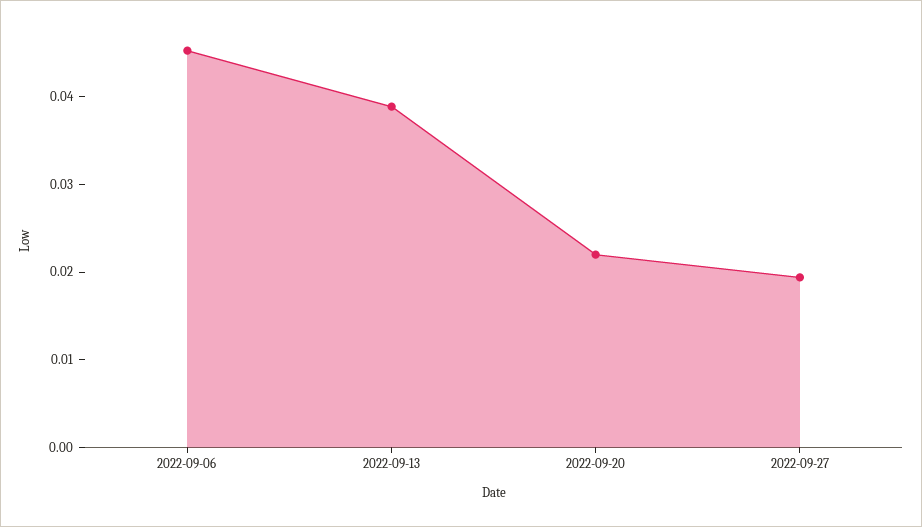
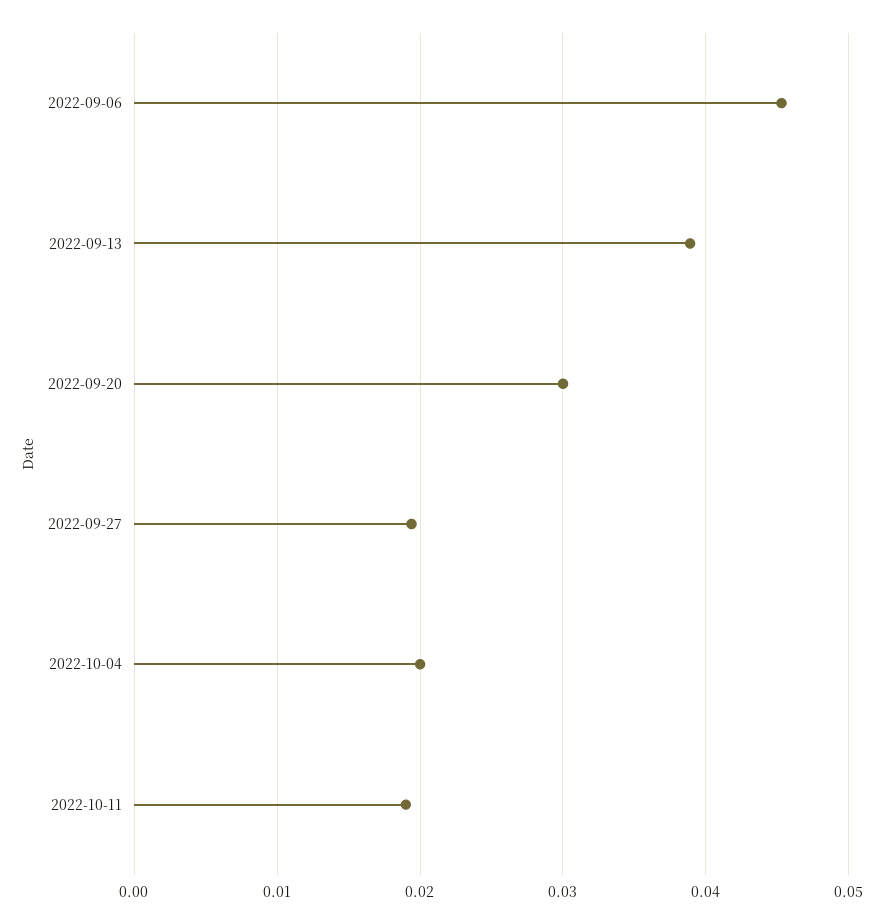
2022-09-20: 0.022 -> 0.03
2022-10-04: none -> 0.02
2022-10-11: none -> 0.019

